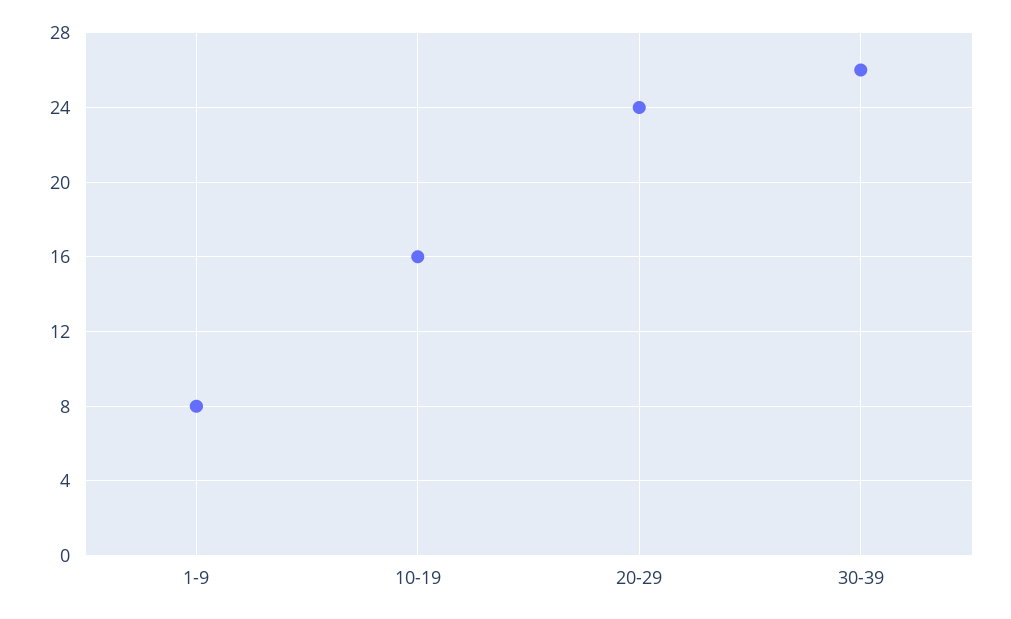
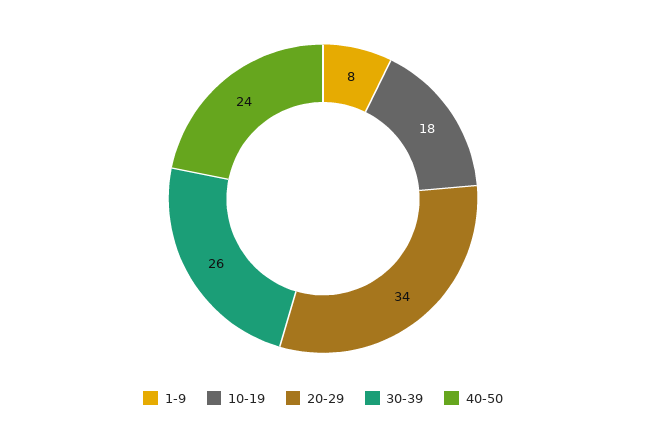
10-19: 16 -> 18
20-29: 24 -> 34
40-50: none -> 24

